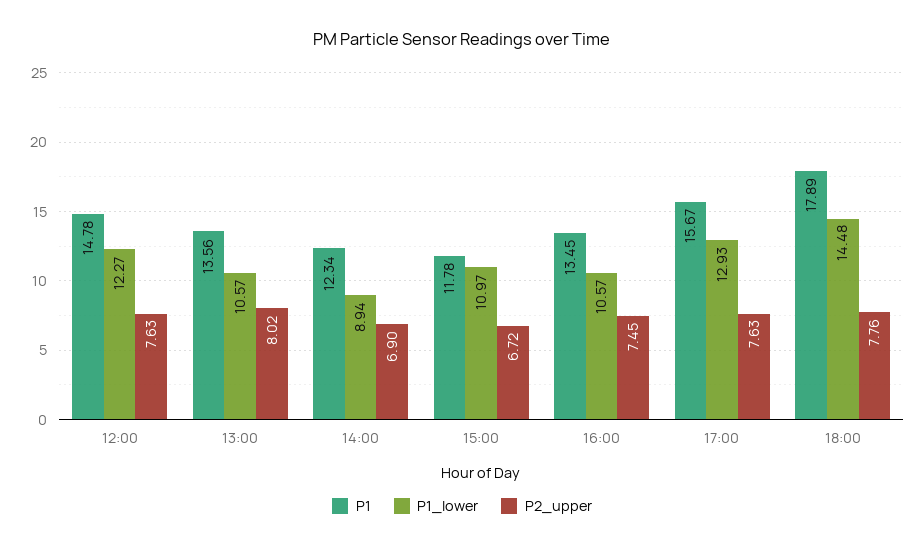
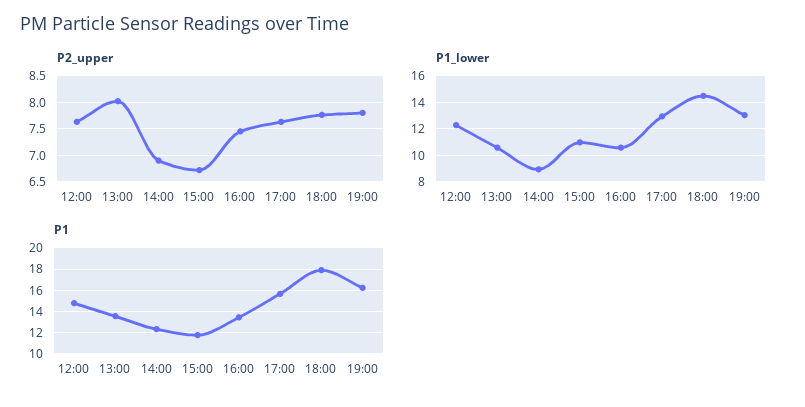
P2_upper, 19:00: none -> 7.75
P1_lower, 19:00: none -> 13
P1, 19:00: none -> 16

